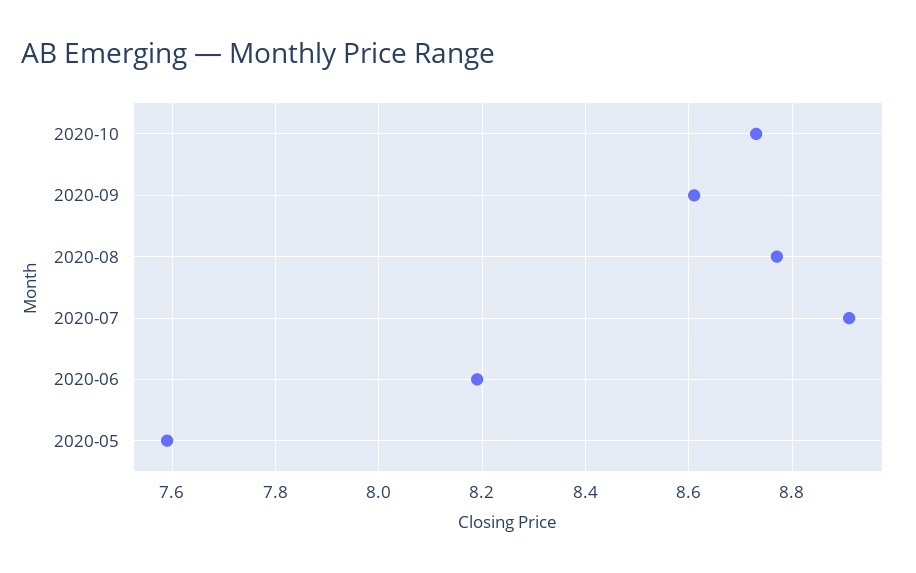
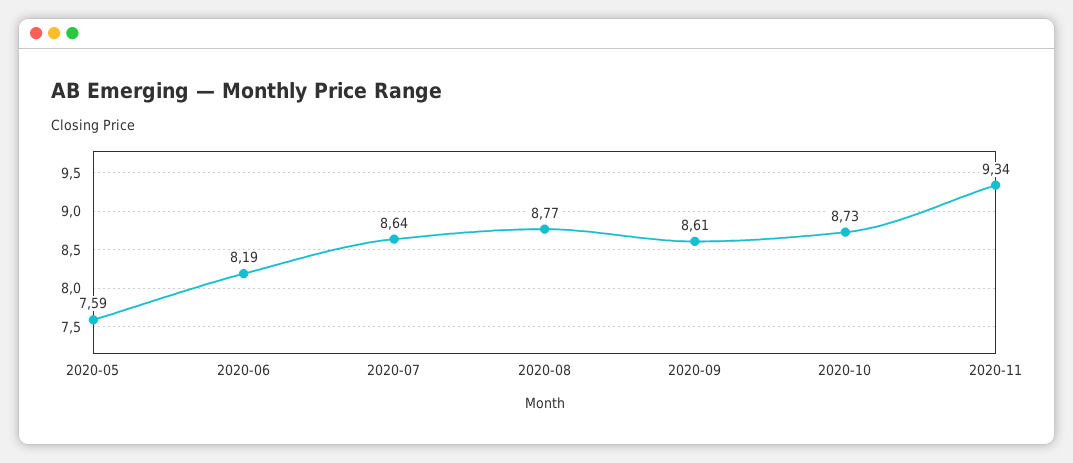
2020-07: 8.9 -> 8.64
2020-11: none -> 9.34

